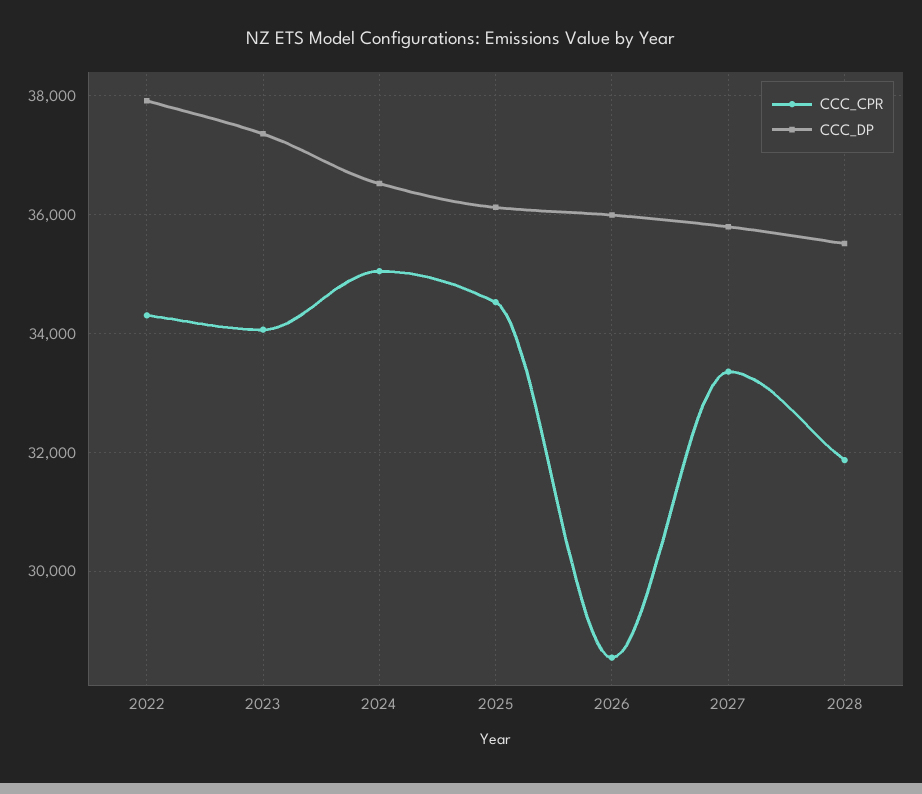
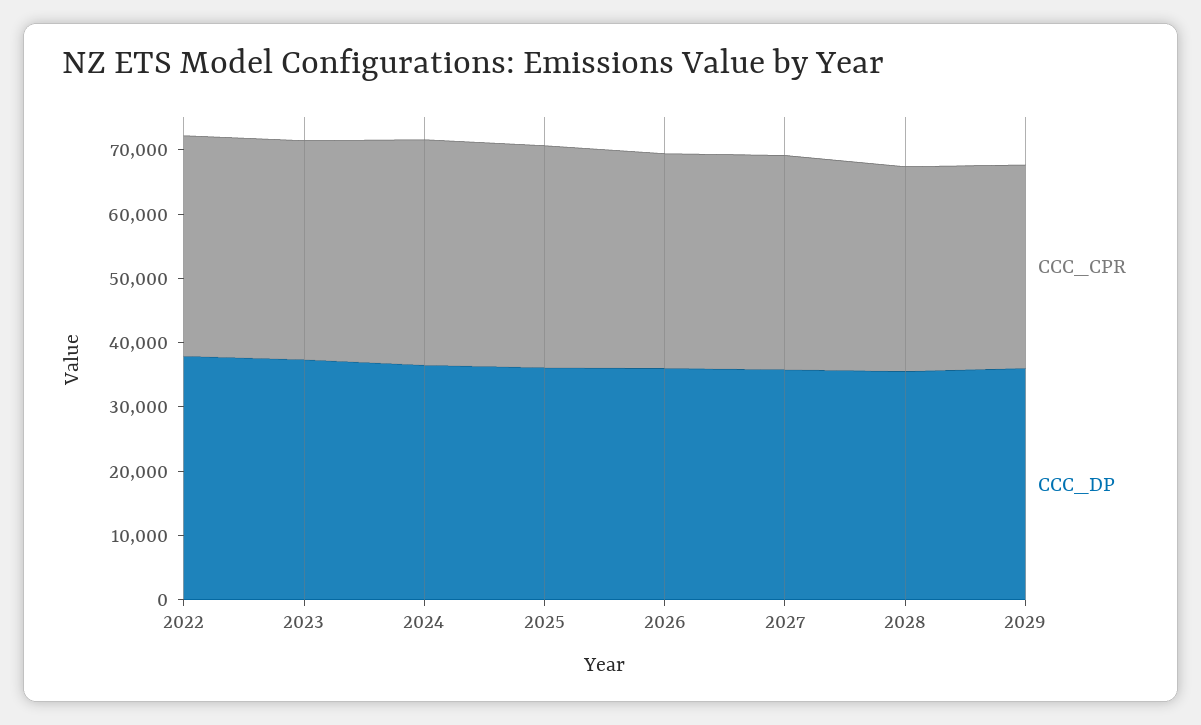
CCC_CPR, 2026: 28600 -> 34000
CCC_CPR, 2029: none -> 32000
CCC_DP, 2029: none -> 36000

